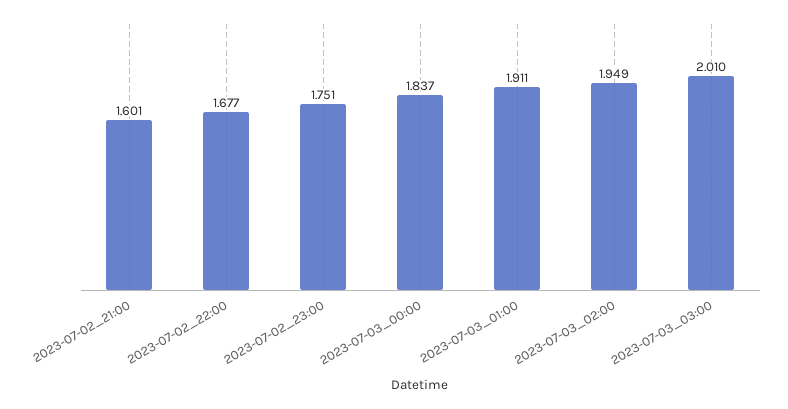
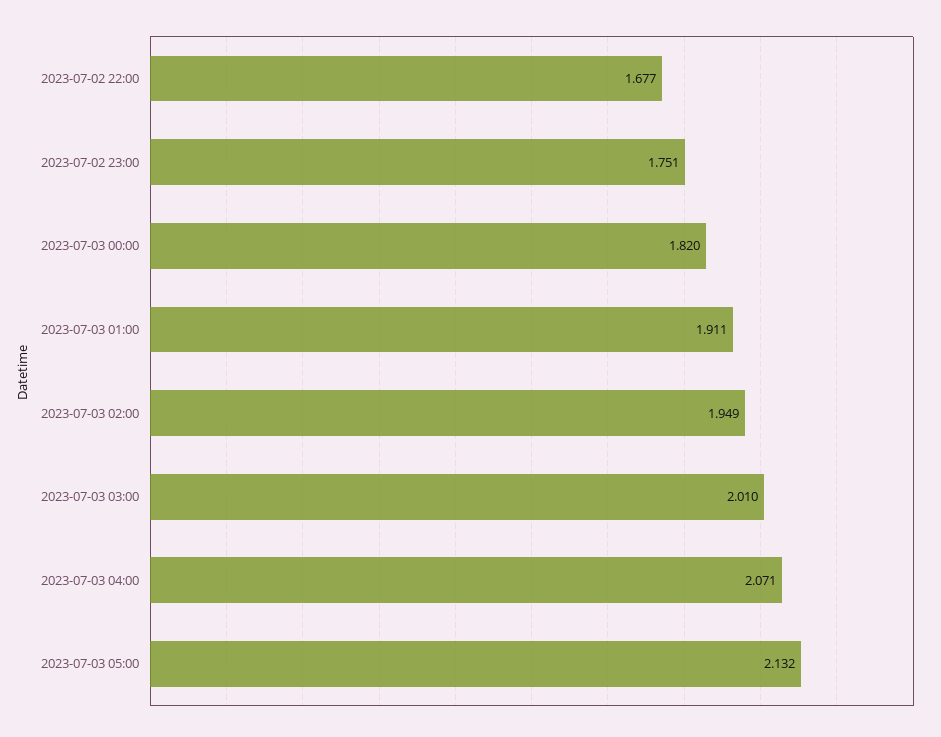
2023-07-02_21:00: 1.601 -> none
2023-07-03_00:00: 1.837 -> 1.82
2023-07-03 04:00: none -> 2.071
2023-07-03 05:00: none -> 2.132

